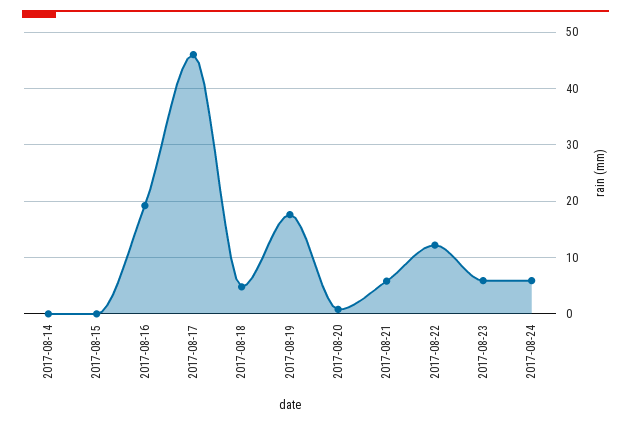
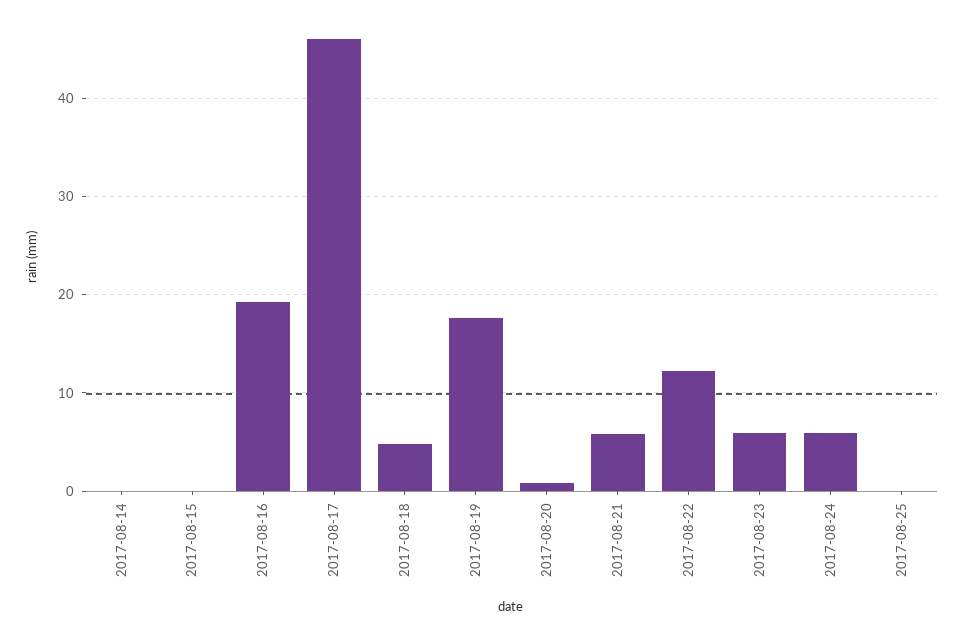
2017-08-25: none -> 0

